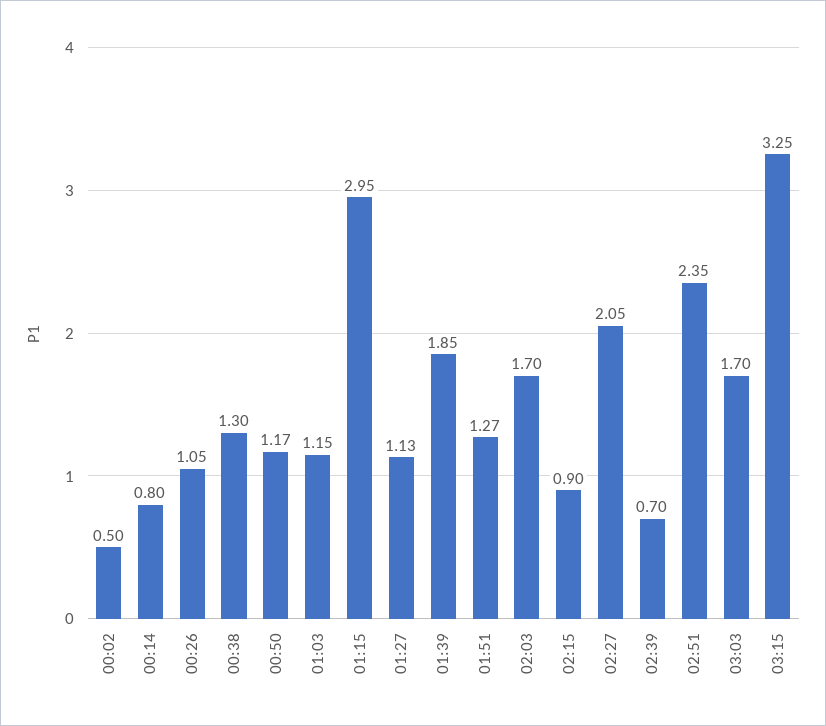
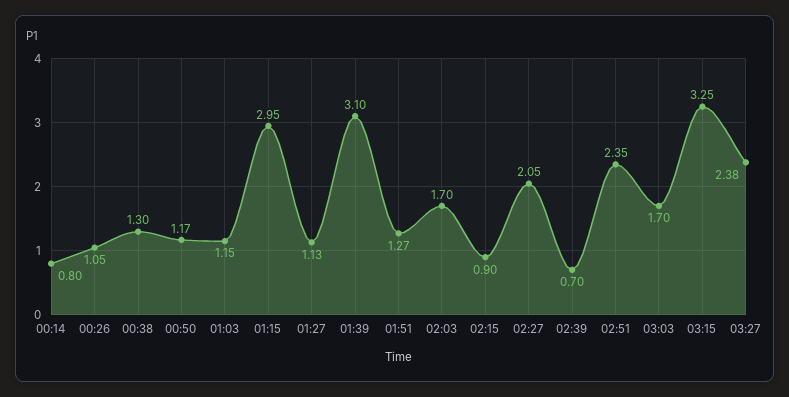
00:02: 0.5 -> none
01:39: 1.85 -> 3.1
03:27: none -> 2.38

